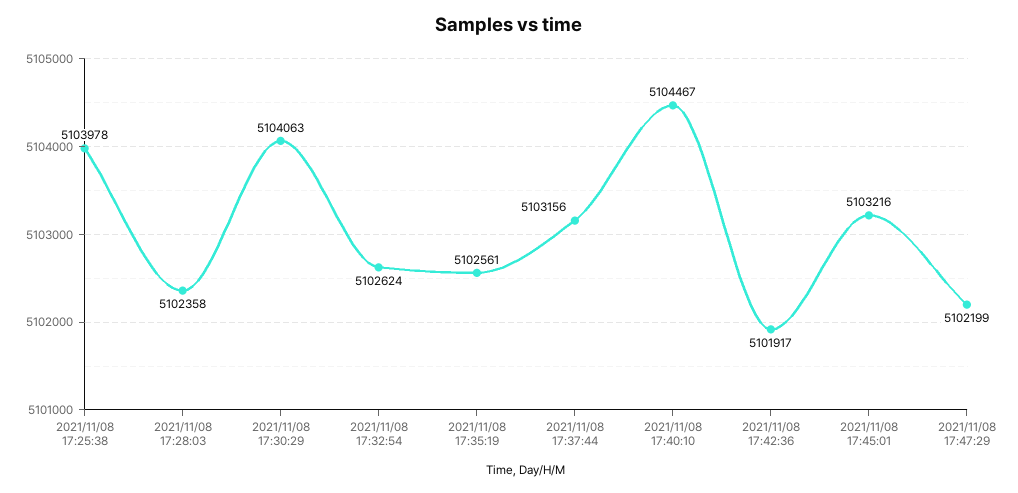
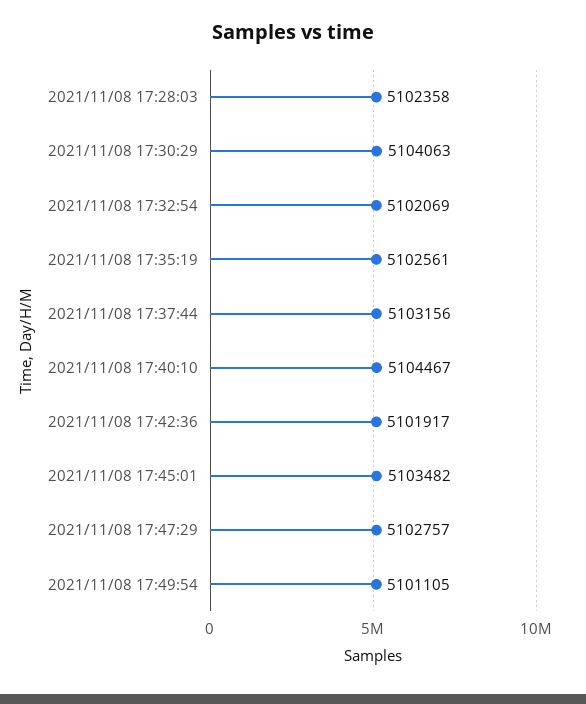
2021/11/08 17:25:38: 5103978 -> none
2021/11/08 17:32:54: 5102624 -> 5102069
2021/11/08 17:45:01: 5103216 -> 5103482
2021/11/08 17:47:29: 5102199 -> 5102757
2021/11/08 17:49:54: none -> 5101105

